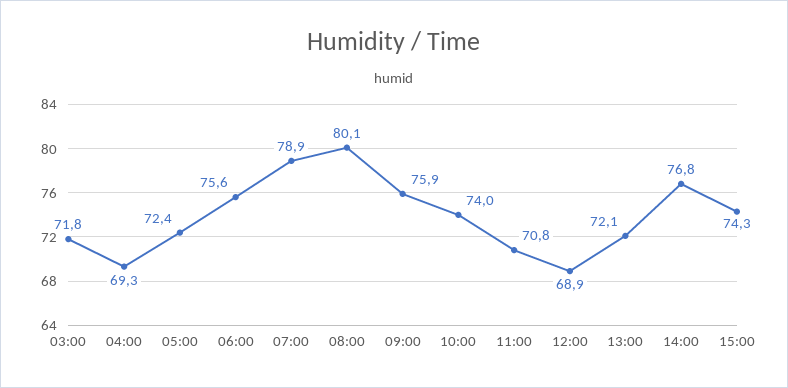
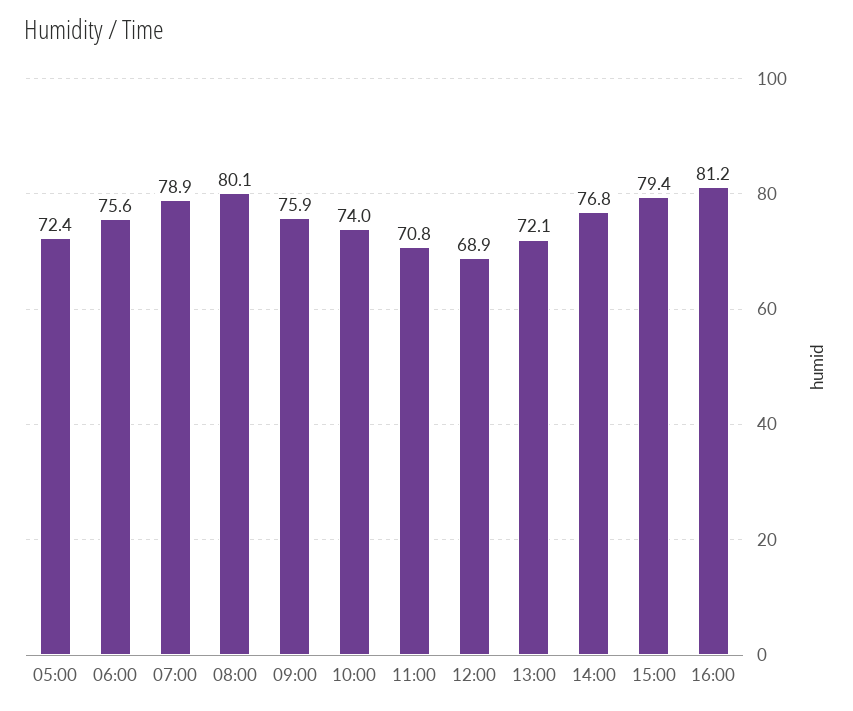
03:00: 71.8 -> none
04:00: 69.3 -> none
15:00: 74.3 -> 79.4
16:00: none -> 81.2

